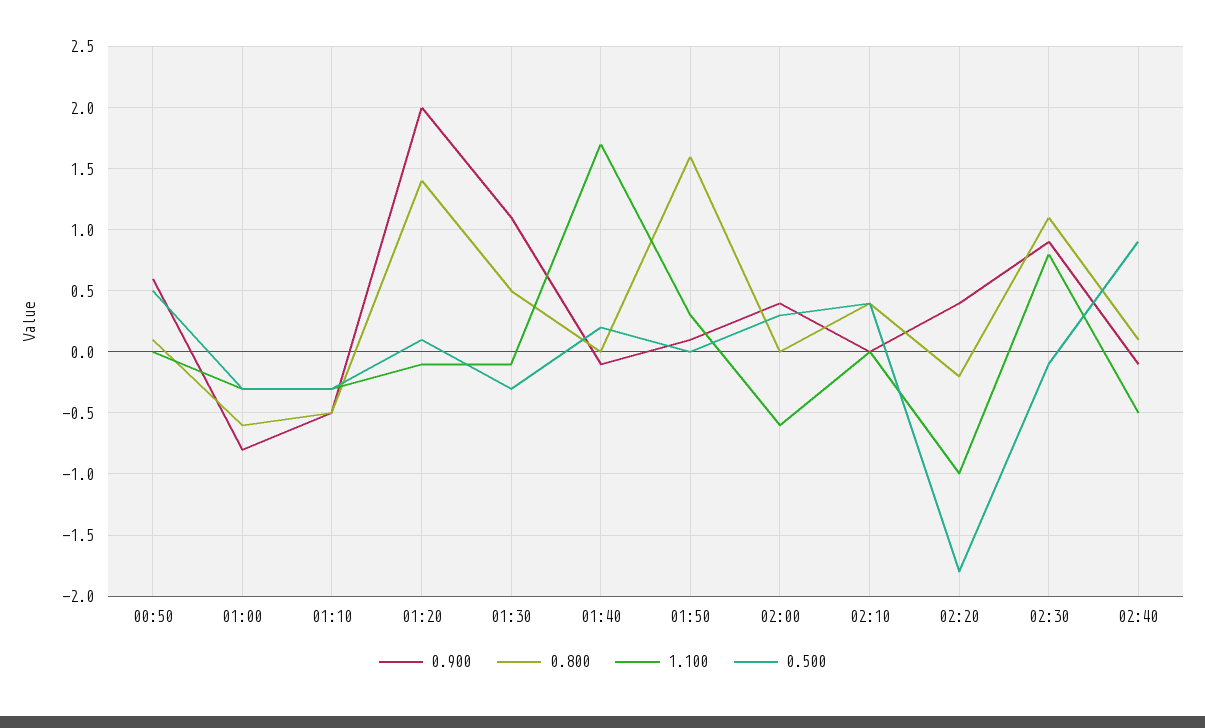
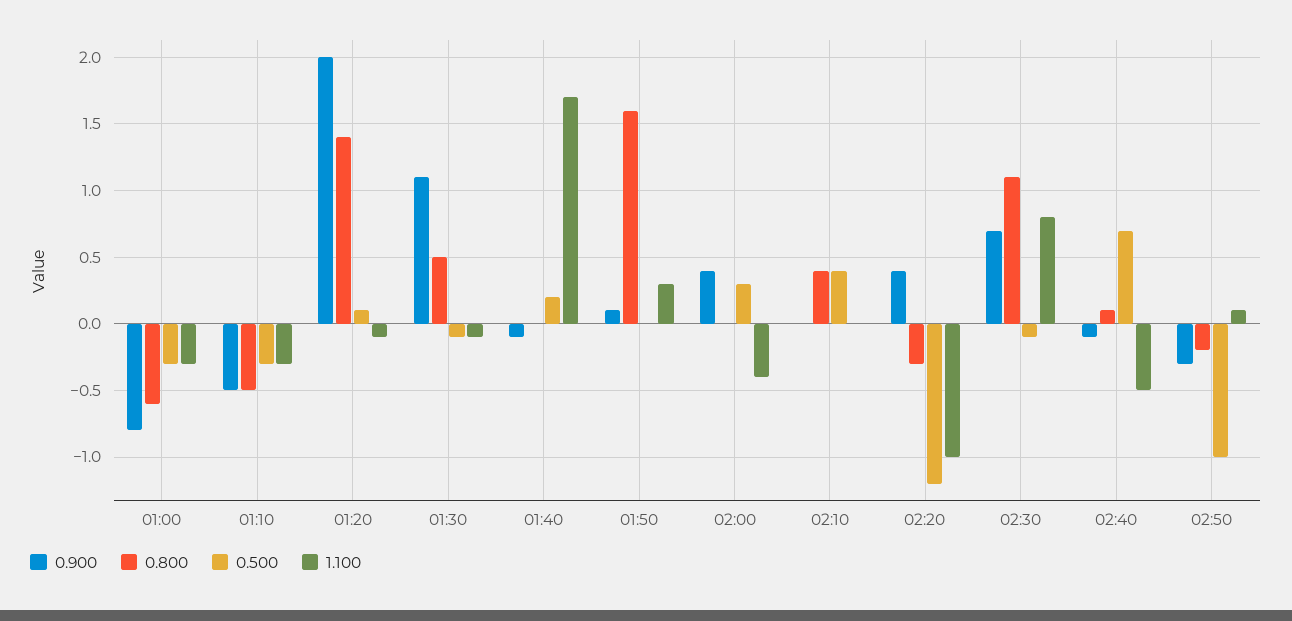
0.900, 00:50: 0.6 -> none
0.800, 00:50: 0.1 -> none
1.100, 00:50: 0 -> none
0.500, 00:50: 0.5 -> none
0.500, 01:30: -0.3 -> -0.1
1.100, 02:00: -0.6 -> -0.4
0.800, 02:20: -0.2 -> -0.3
0.500, 02:20: -1.8 -> -1.2
0.900, 02:30: 0.9 -> 0.7
0.500, 02:40: 0.9 -> 0.7
0.900, 02:50: none -> -0.3
0.800, 02:50: none -> -0.2
0.500, 02:50: none -> -1
1.100, 02:50: none -> 0.1

